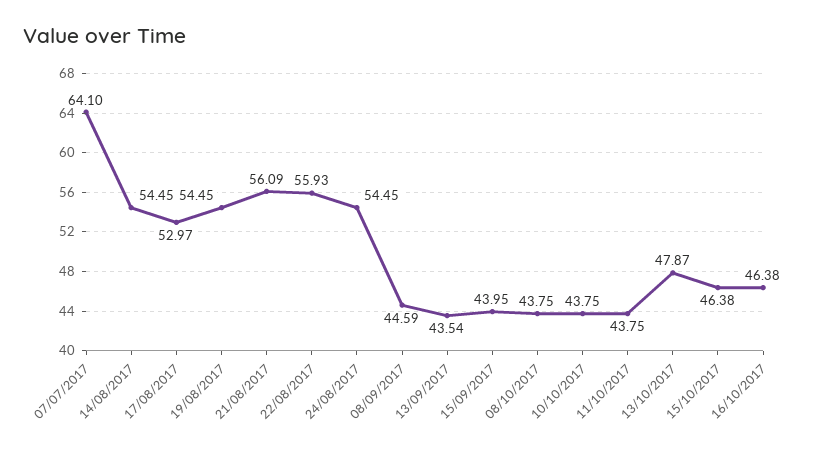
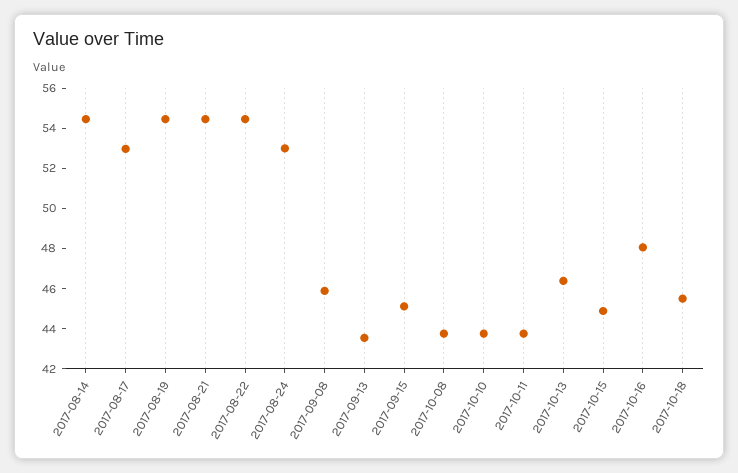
07/07/2017: 64.1 -> none
21/08/2017: 56.09 -> 54.5
22/08/2017: 55.93 -> 54.5
24/08/2017: 54.45 -> 53
08/09/2017: 44.59 -> 46
15/09/2017: 43.95 -> 45
13/10/2017: 47.87 -> 46.5
15/10/2017: 46.38 -> 45
16/10/2017: 46.38 -> 48
2017-10-18: none -> 45.5

